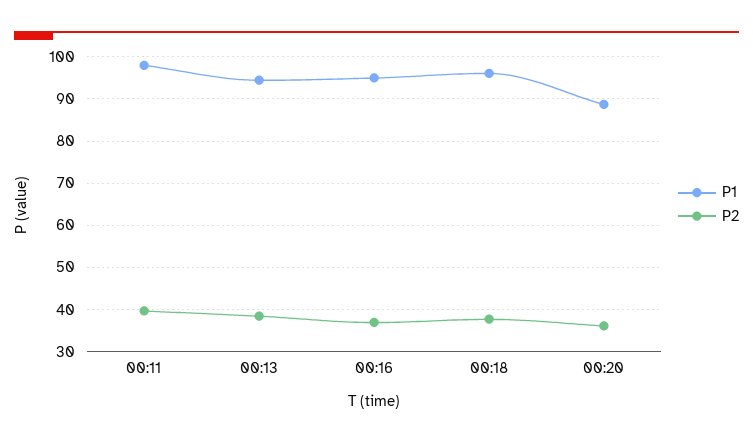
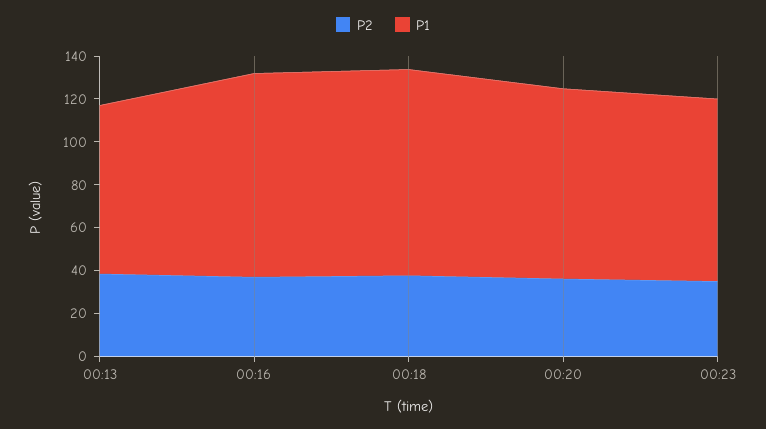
P1, 00:11: 98 -> none
P2, 00:11: 40 -> none
P1, 00:13: 94 -> 80
P2, 00:23: none -> 35
P1, 00:23: none -> 85

